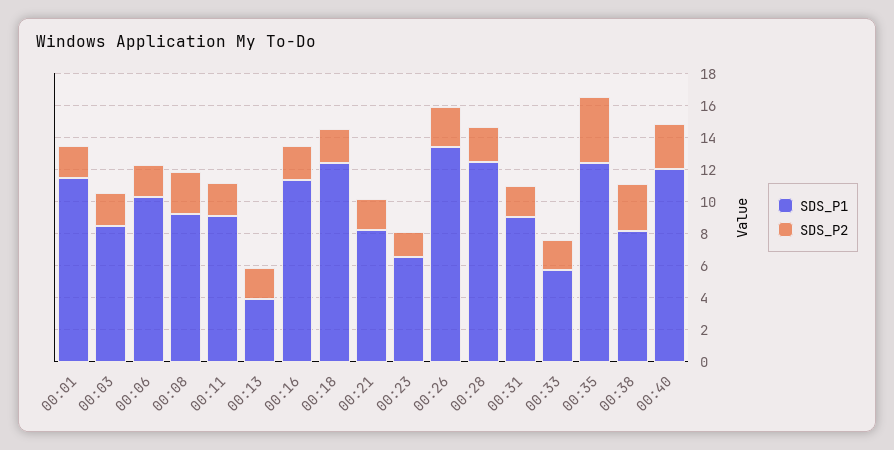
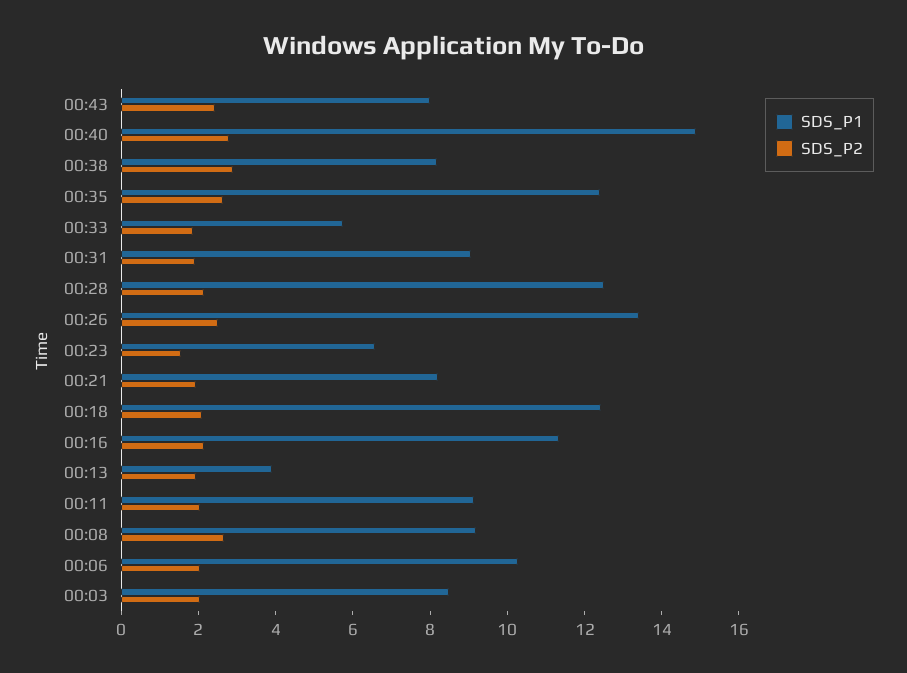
SDS_P1, 00:01: 11.5 -> none
SDS_P2, 00:01: 2 -> none
SDS_P2, 00:35: 4 -> 2.5
SDS_P1, 00:40: 12 -> 15
SDS_P1, 00:43: none -> 8
SDS_P2, 00:43: none -> 2.5

